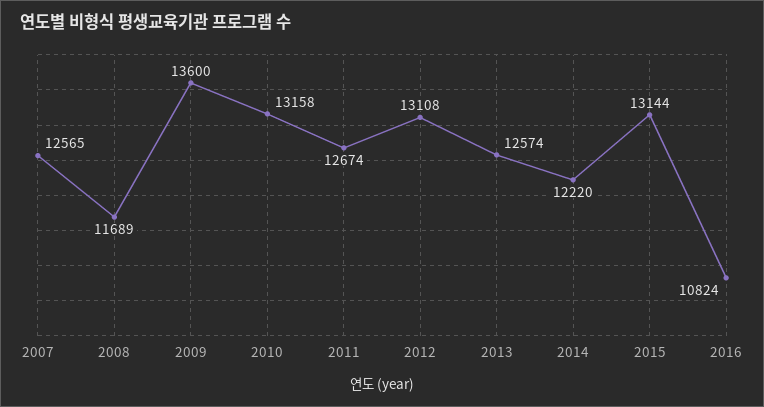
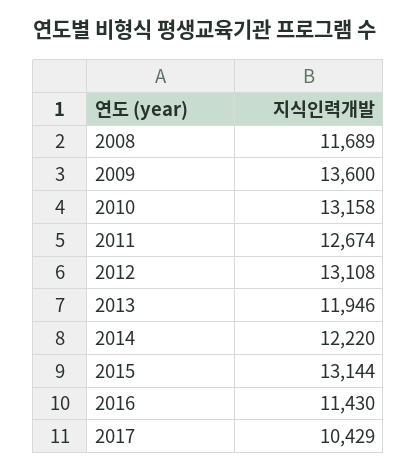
2007: 12565 -> none
2013: 12574 -> 11946
2016: 10824 -> 11430
2017: none -> 10429

